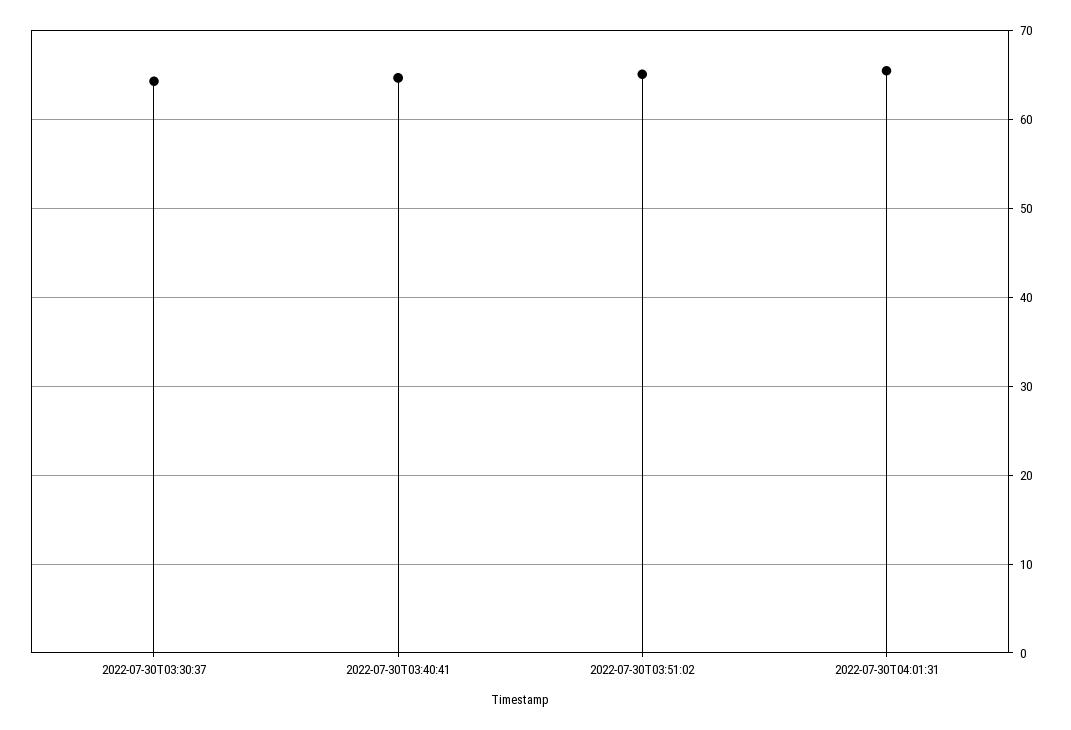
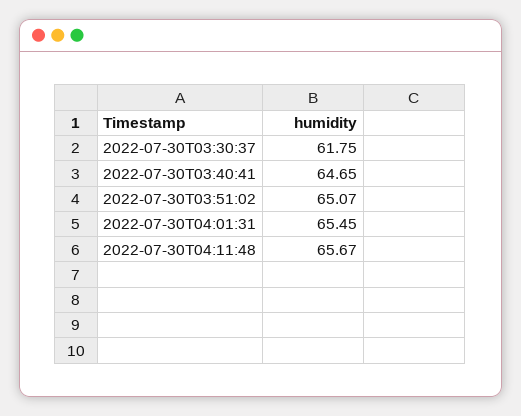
2022-07-30T03:30:37: 64 -> 61.75
2022-07-30T04:11:48: none -> 65.67

